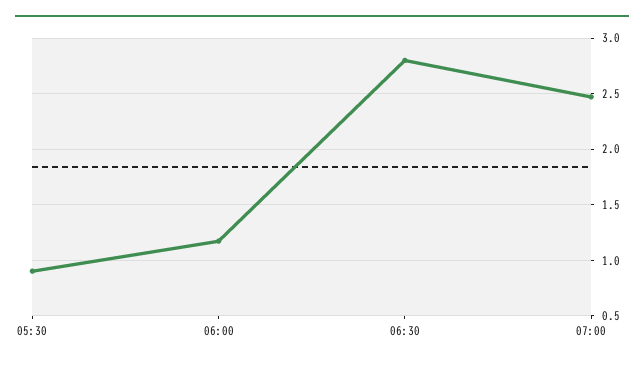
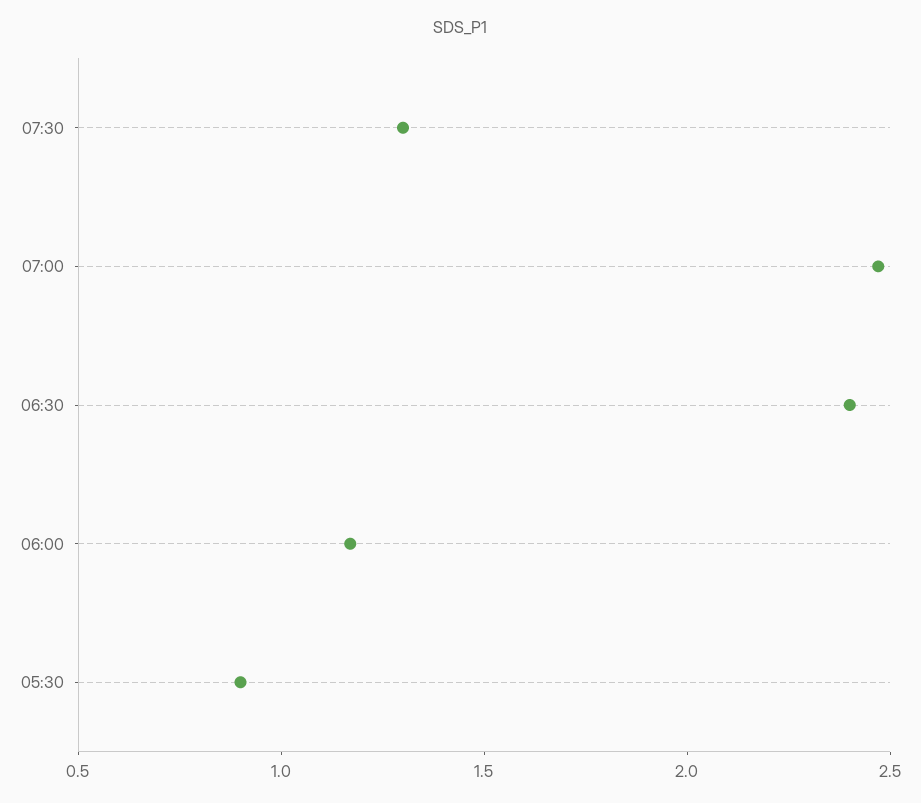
06:30: 2.8 -> 2.4
07:30: none -> 1.3

